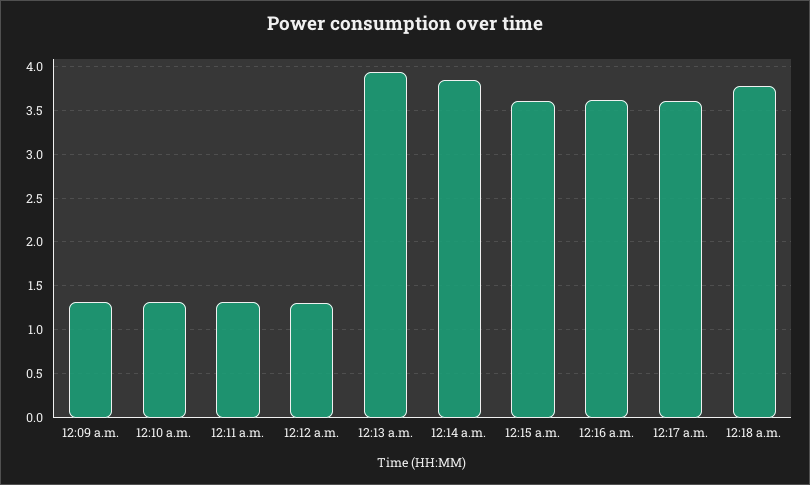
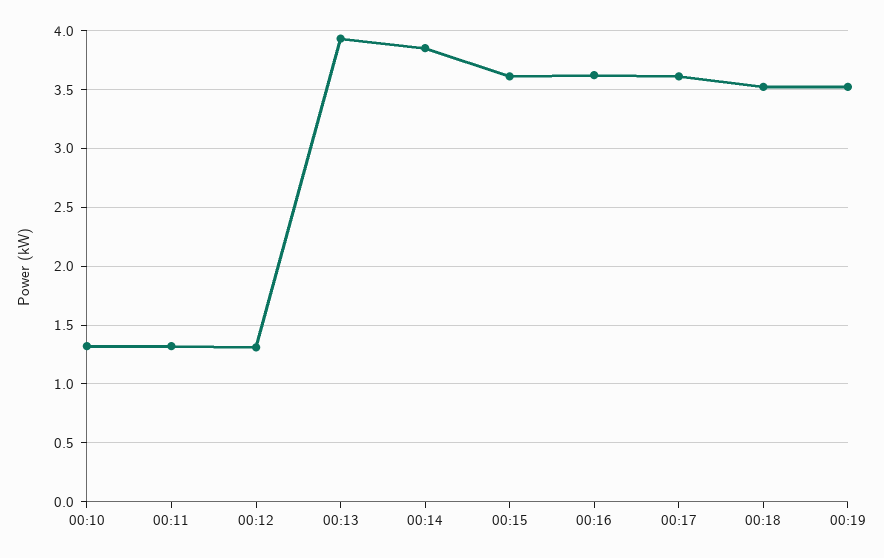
12:09 a.m.: 1.3 -> none
12:18 a.m.: 3.8 -> 3.5
00:19: none -> 3.5

